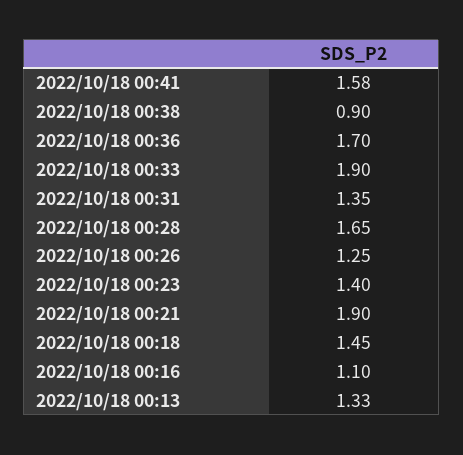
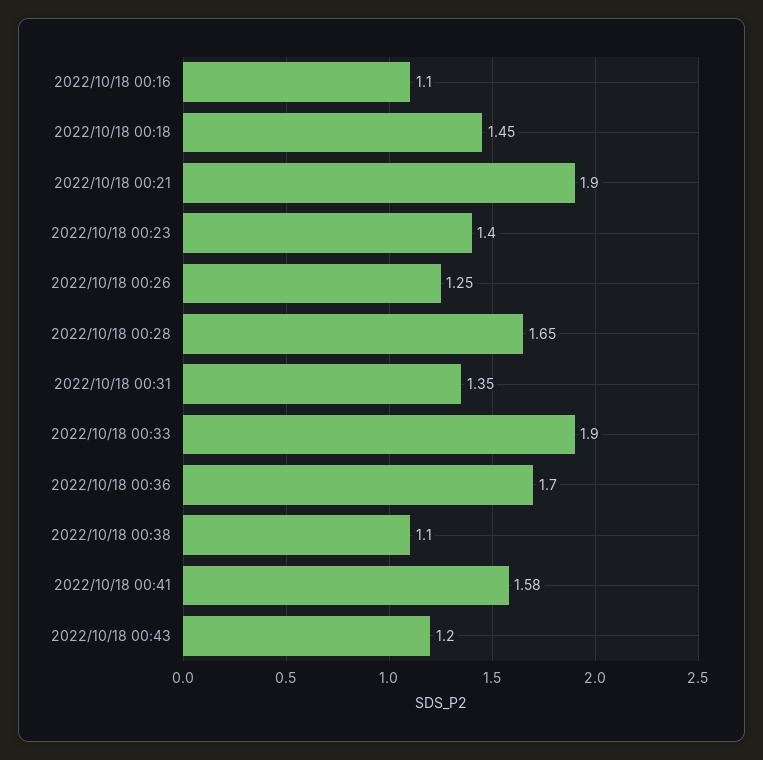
2022/10/18 00:38: 0.9 -> 1.1
2022/10/18 00:13: 1.33 -> none
2022/10/18 00:43: none -> 1.2

